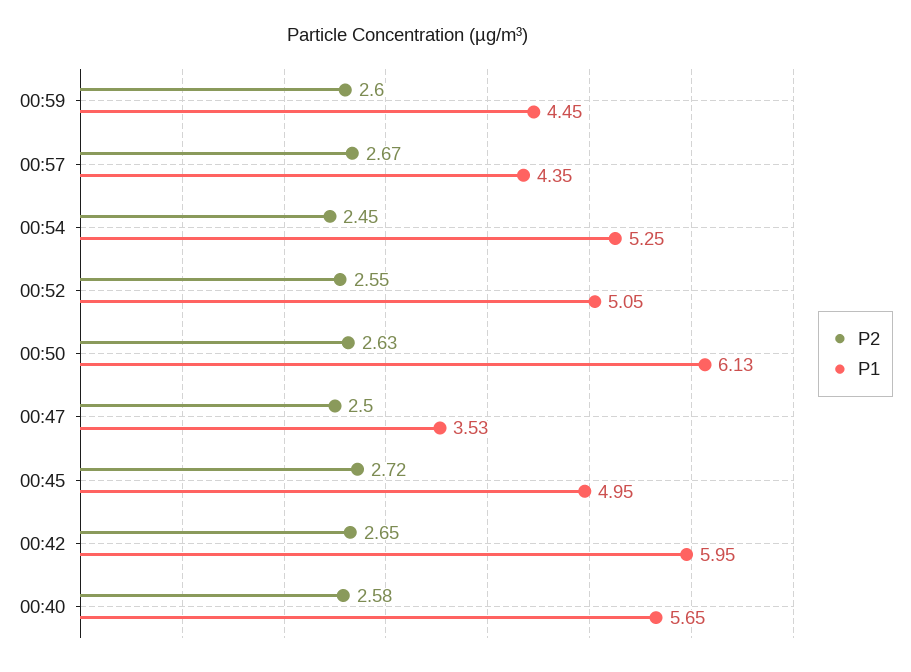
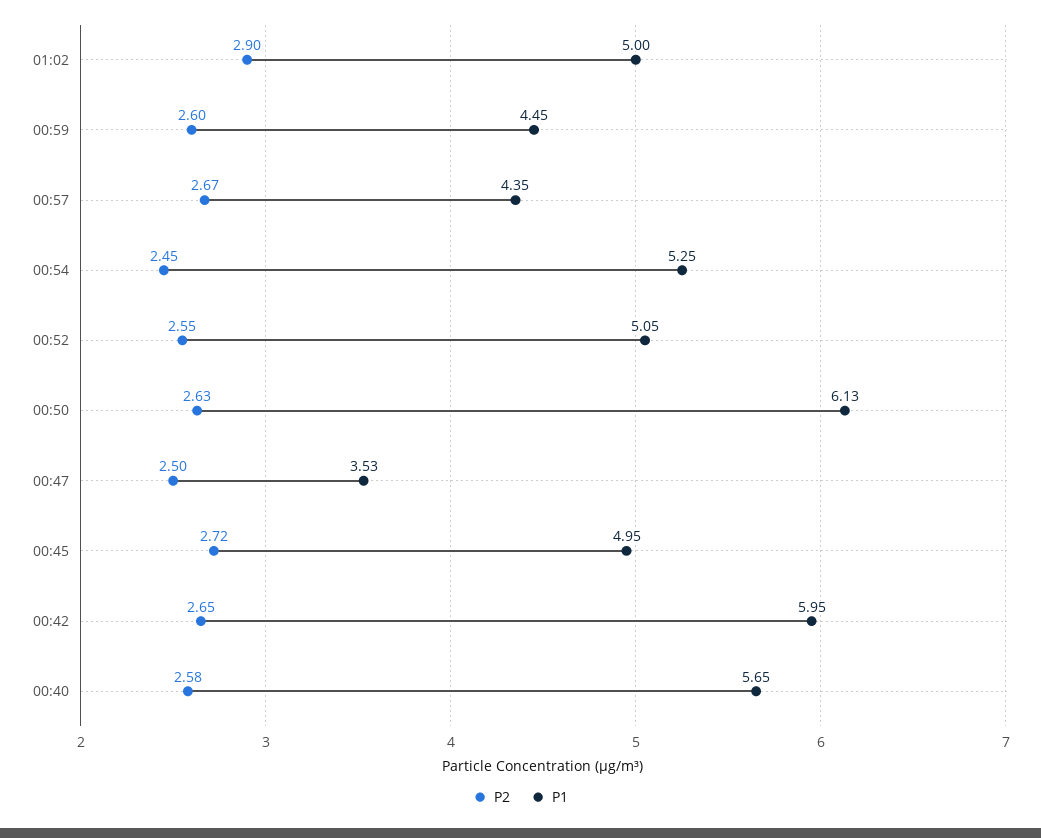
P2, 01:02: none -> 2.9
P1, 01:02: none -> 5

